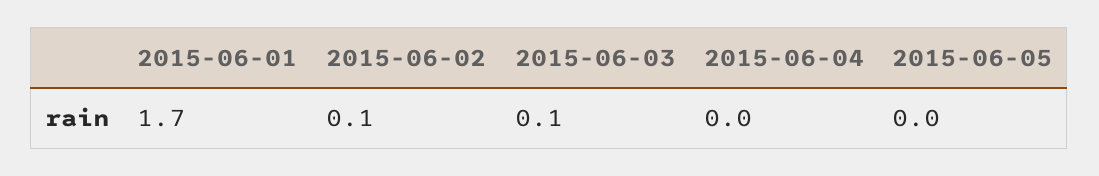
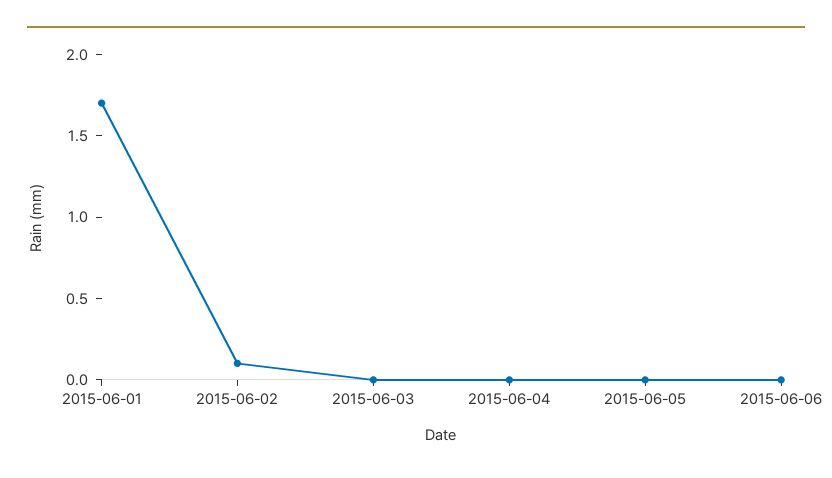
2015-06-03: 0.1 -> 0
2015-06-06: none -> 0

